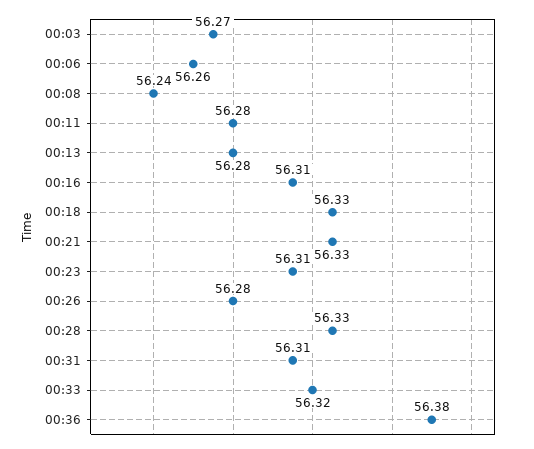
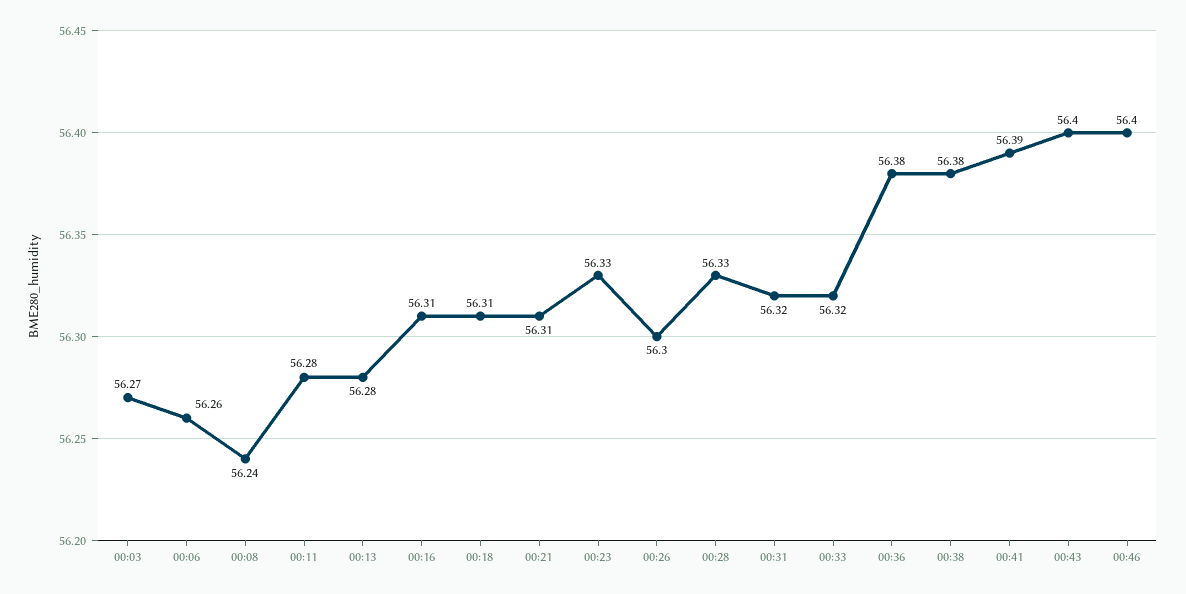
00:18: 56.33 -> 56.31
00:21: 56.33 -> 56.31
00:23: 56.31 -> 56.33
00:26: 56.28 -> 56.3
00:31: 56.31 -> 56.32
00:38: none -> 56.38
00:41: none -> 56.39
00:43: none -> 56.4
00:46: none -> 56.4

